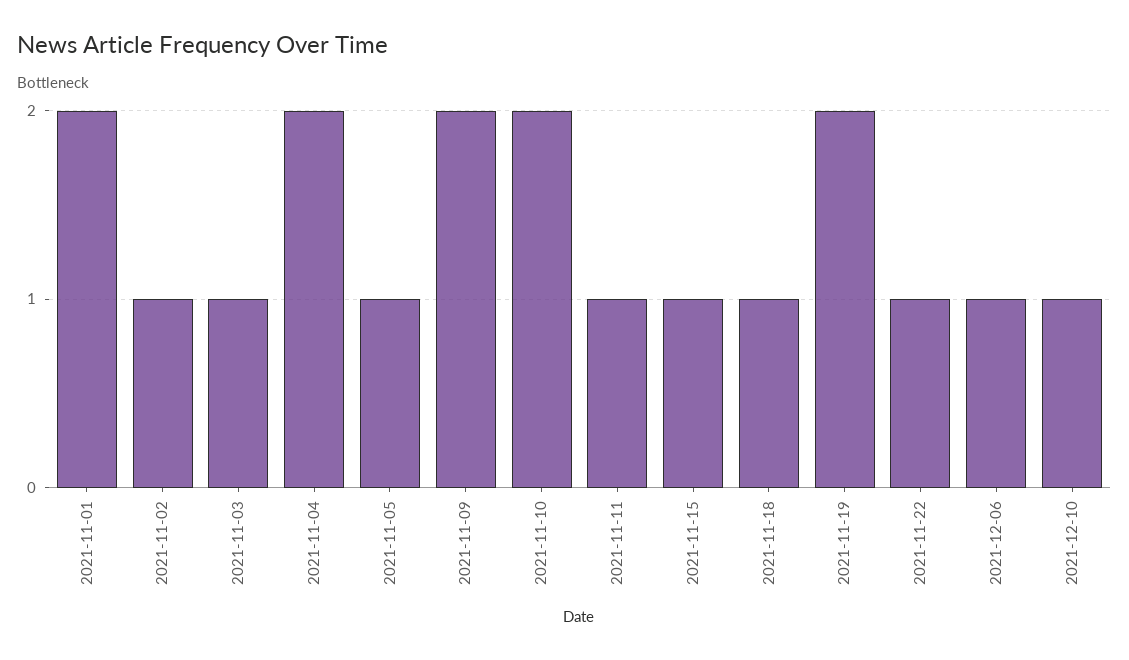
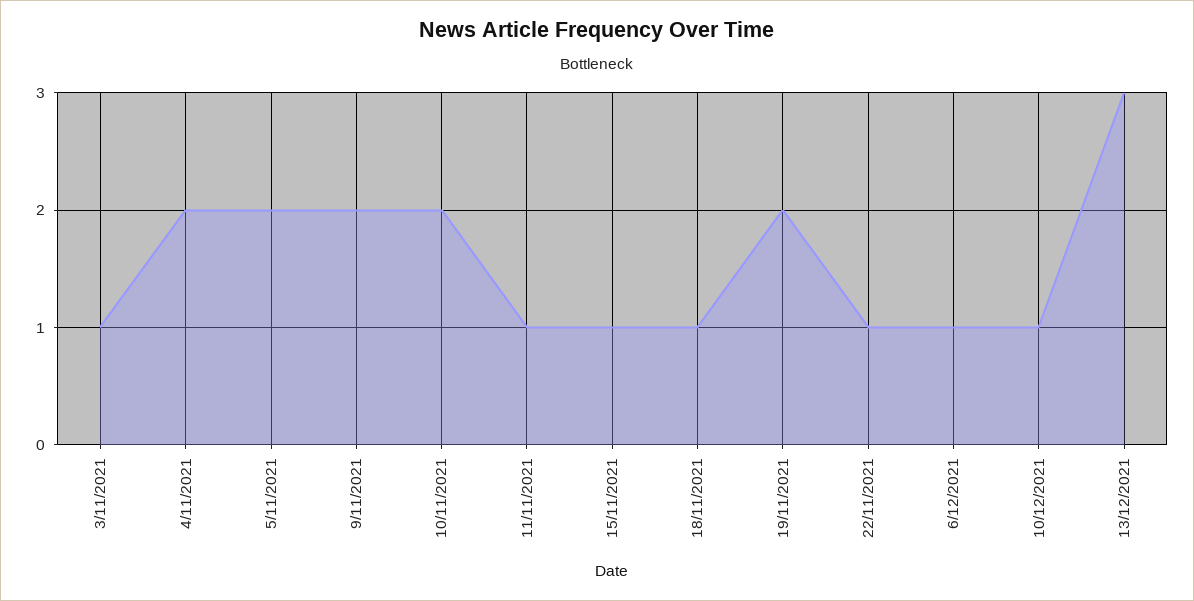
2021-11-01: 2 -> none
2021-11-02: 1 -> none
2021-11-05: 1 -> 2
13/12/2021: none -> 3

